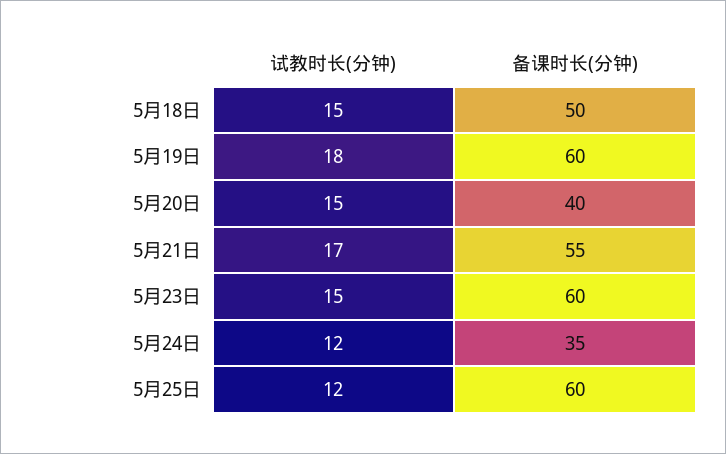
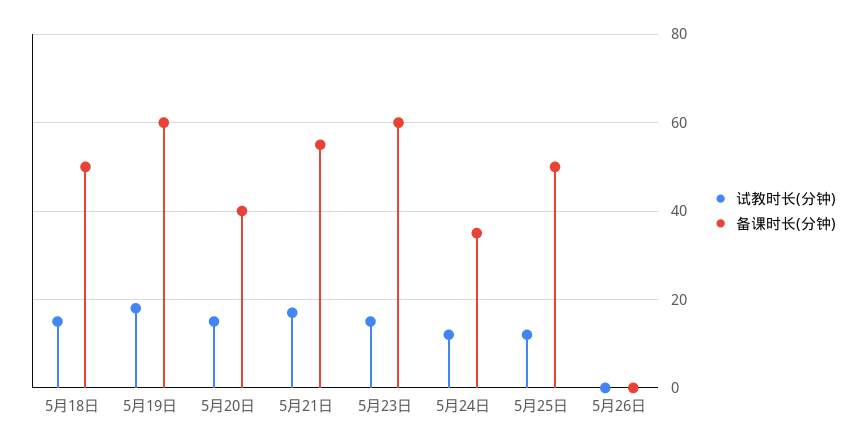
备课时长(分钟), 5月25日: 60 -> 50
试教时长(分钟), 5月26日: none -> 0
备课时长(分钟), 5月26日: none -> 0

